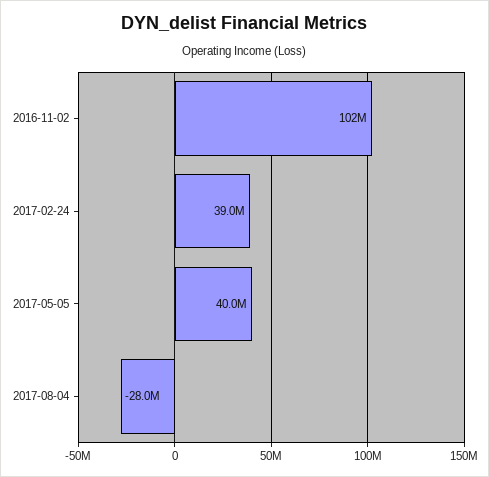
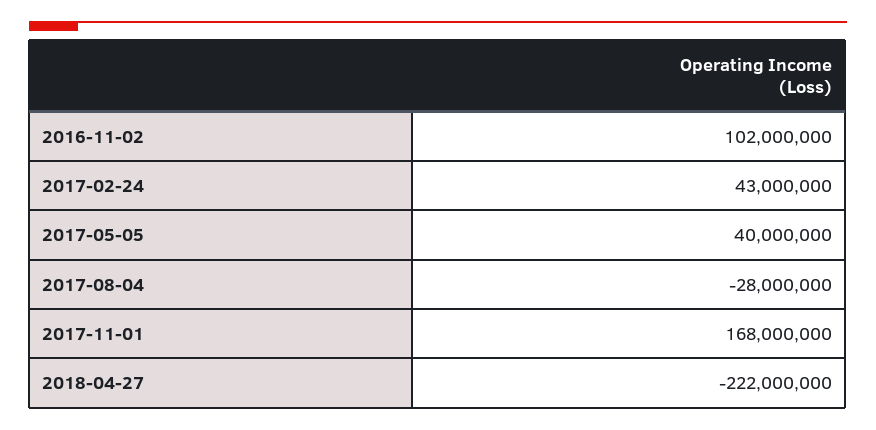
2017-02-24: 39000000 -> 43000000
2017-11-01: none -> 168000000
2018-04-27: none -> -222000000

